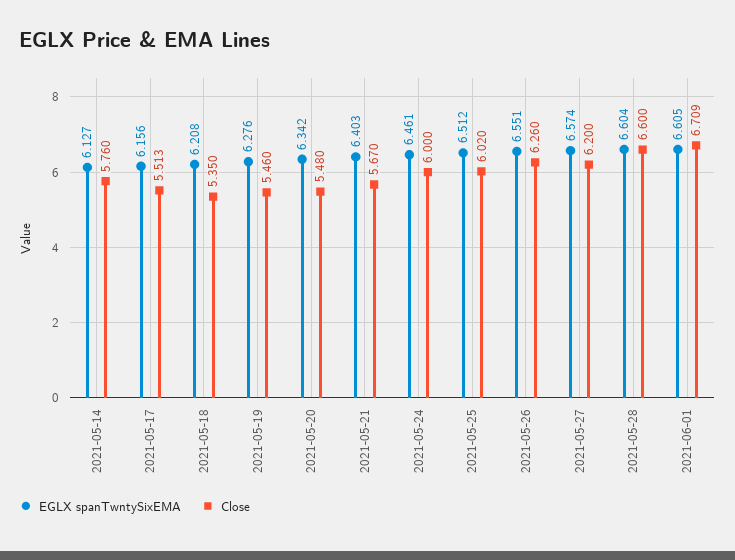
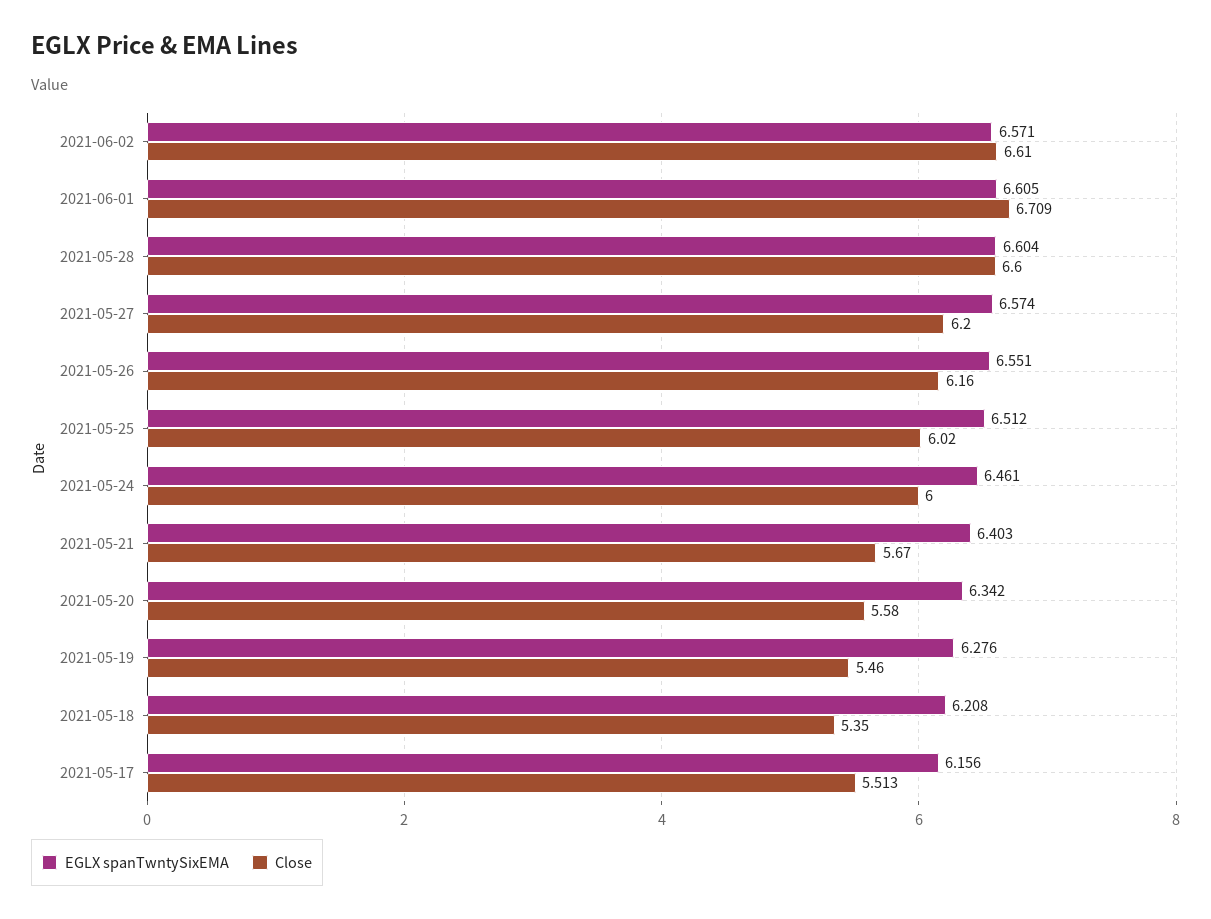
EGLX spanTwntySixEMA, 2021-05-14: 6.127 -> none
Close, 2021-05-14: 5.76 -> none
Close, 2021-05-20: 5.48 -> 5.58
Close, 2021-05-26: 6.26 -> 6.16
EGLX spanTwntySixEMA, 2021-06-02: none -> 6.571
Close, 2021-06-02: none -> 6.61

